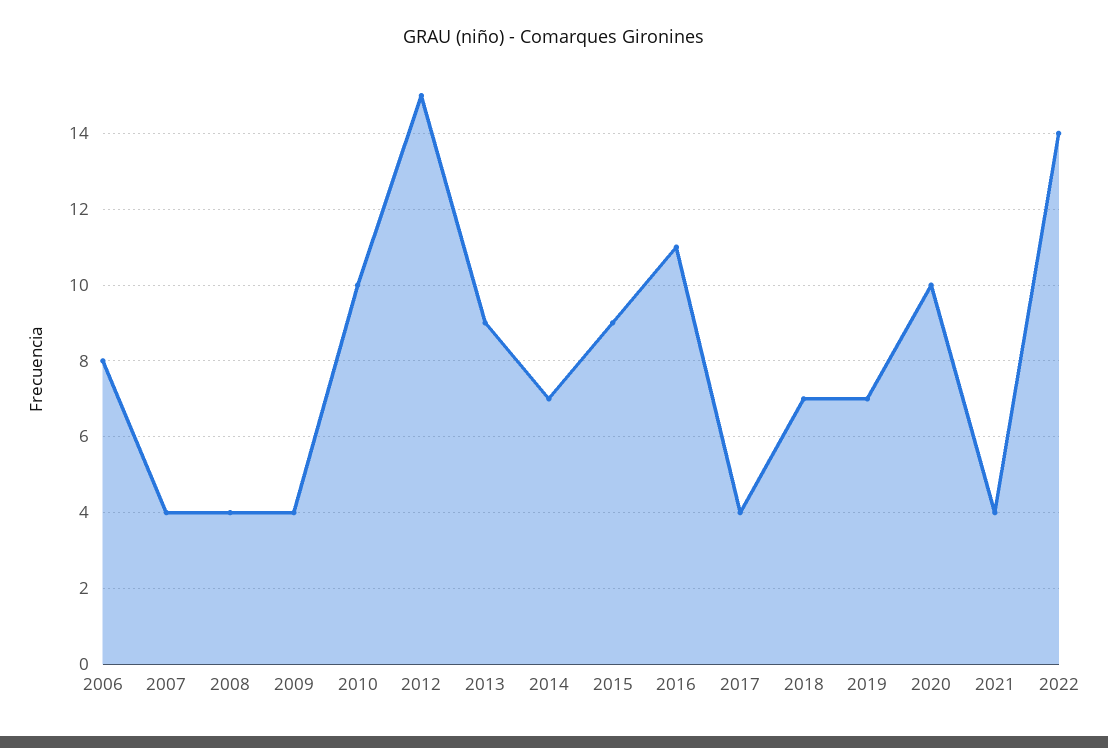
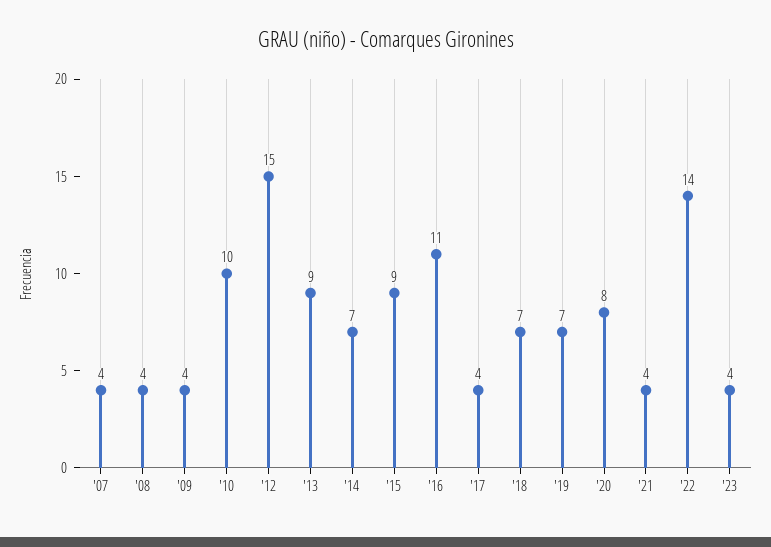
2006: 8 -> none
2020: 10 -> 8
'23: none -> 4

